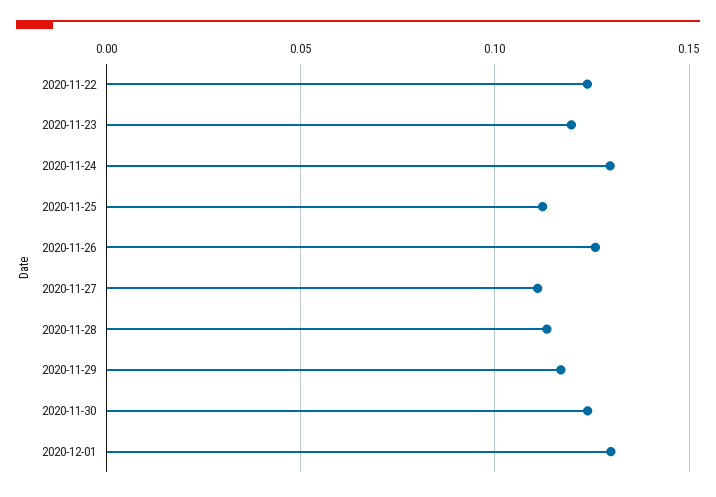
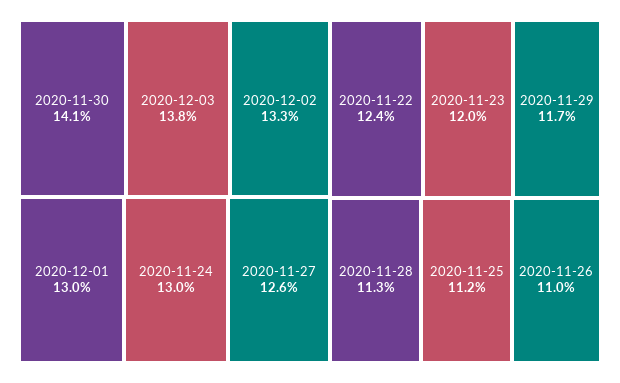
2020-11-26: 0.125 -> 0.11
2020-11-27: 0.11 -> 0.126
2020-11-30: 0.125 -> 0.141
2020-12-03: none -> 0.138
2020-12-02: none -> 0.133

